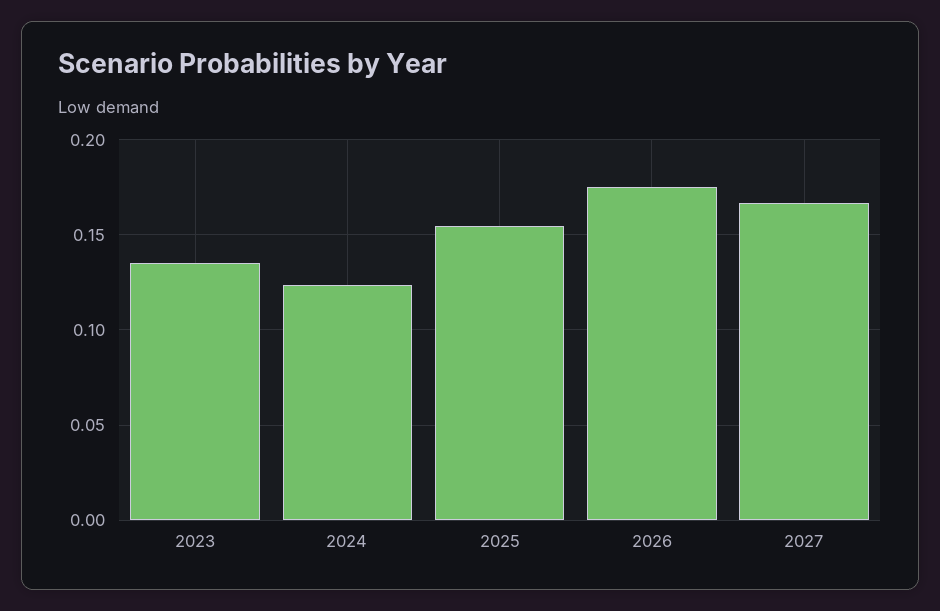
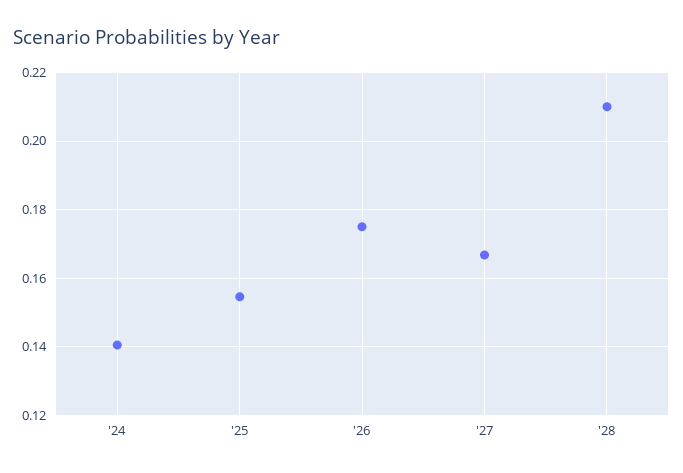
2023: 0.135 -> none
2024: 0.125 -> 0.14
'28: none -> 0.21

